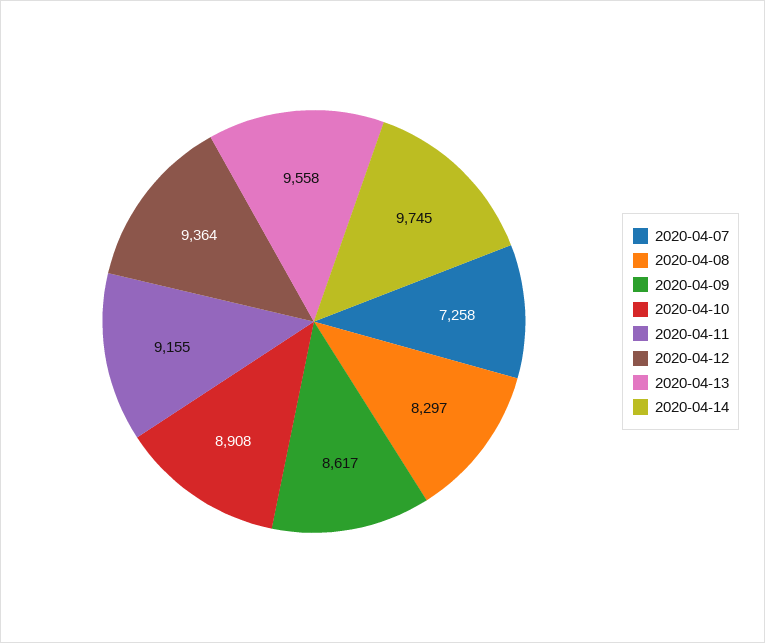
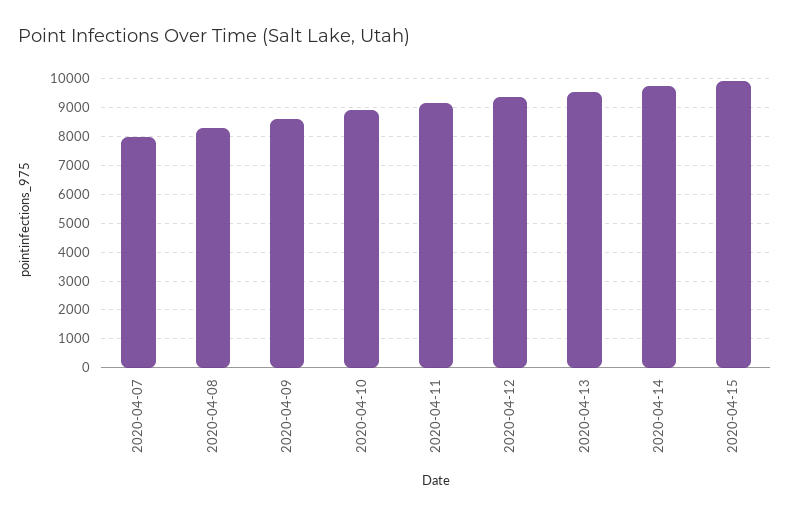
2020-04-07: 7258 -> 8000
2020-04-15: none -> 10000

